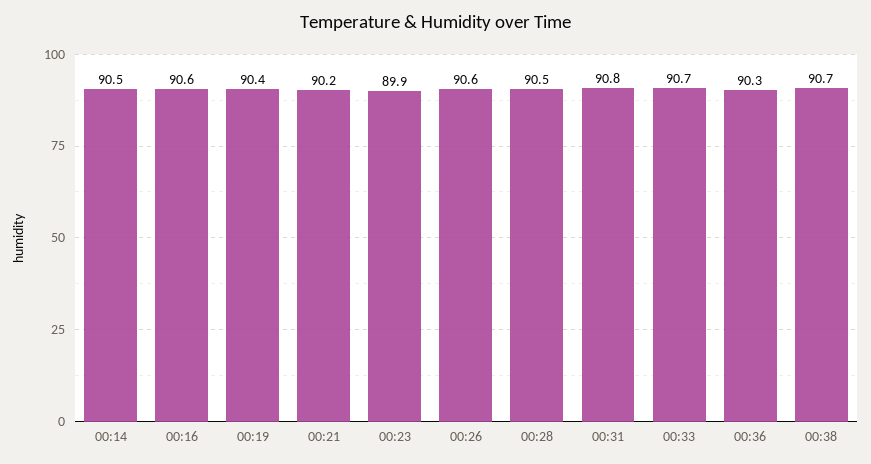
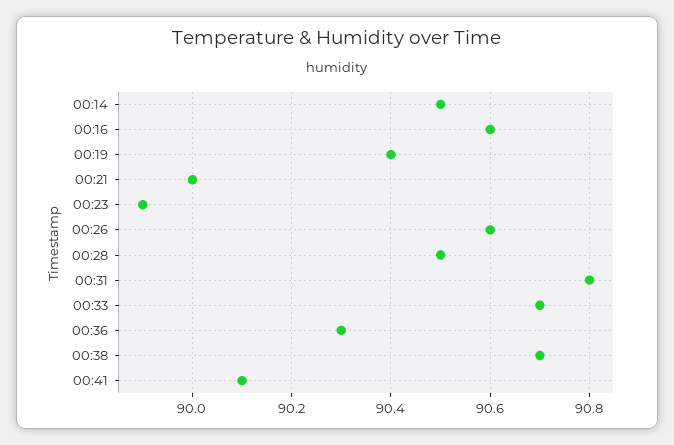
00:21: 90.2 -> 90
00:41: none -> 90.1

